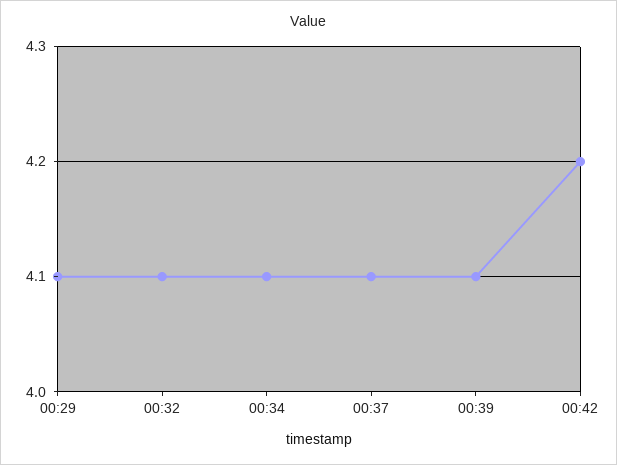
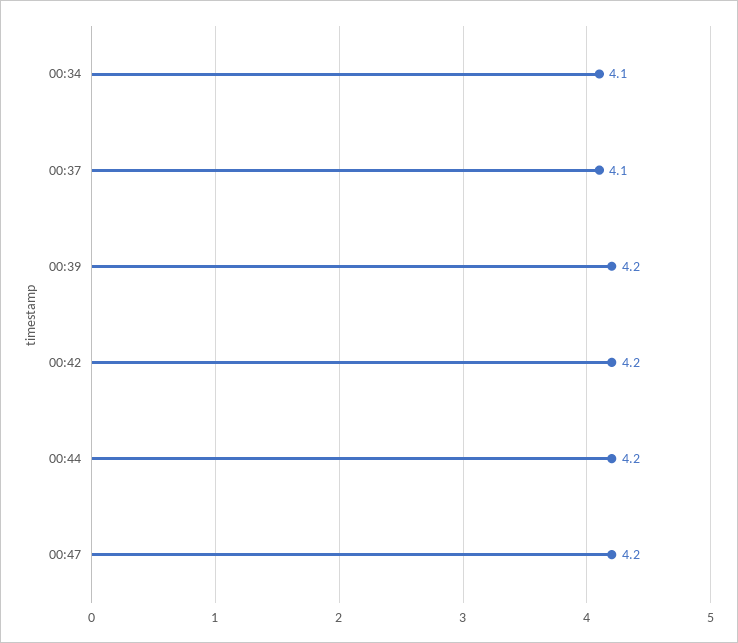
00:29: 4.1 -> none
00:32: 4.1 -> none
00:39: 4.1 -> 4.2
00:44: none -> 4.2
00:47: none -> 4.2

